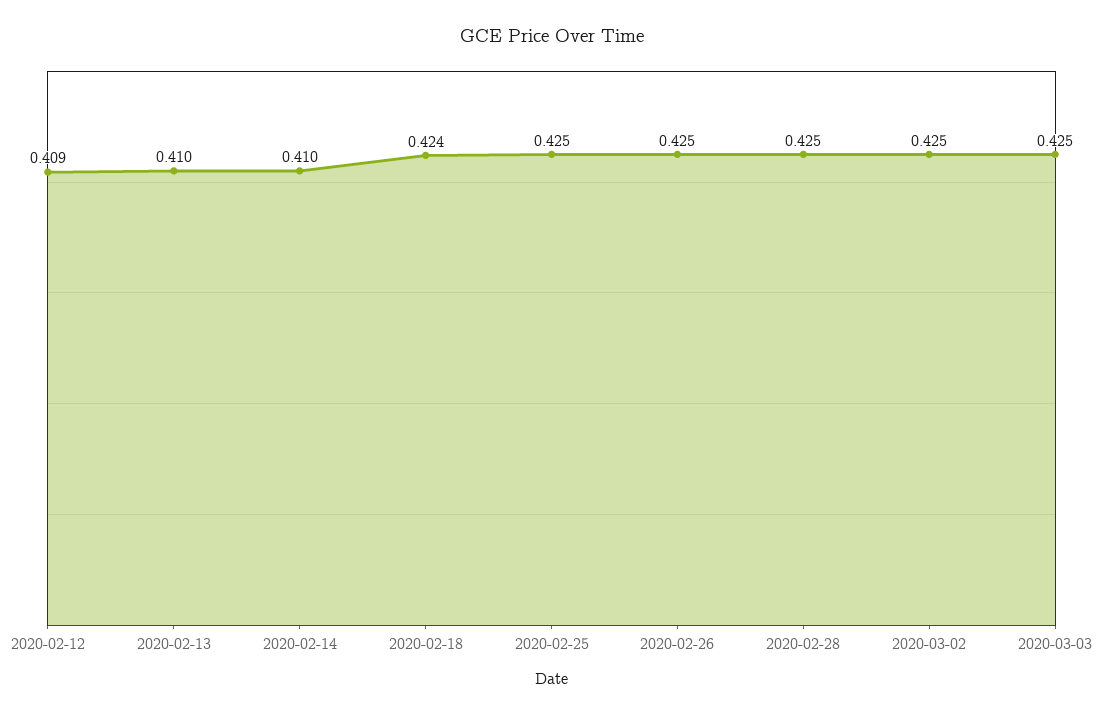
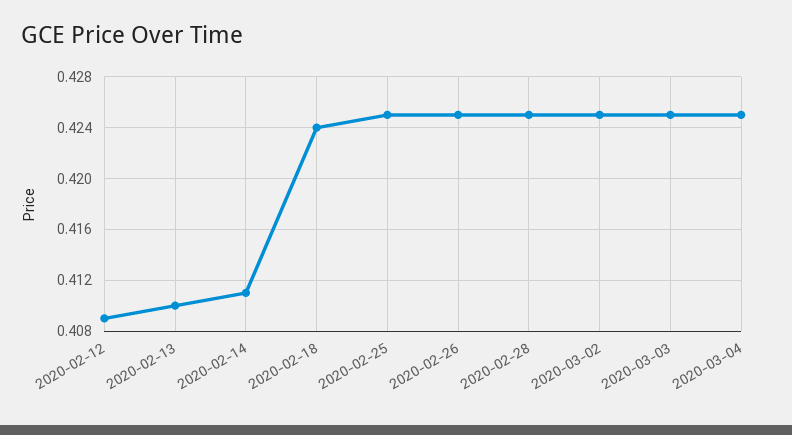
2020-02-14: 0.41 -> 0.411
2020-03-04: none -> 0.425

